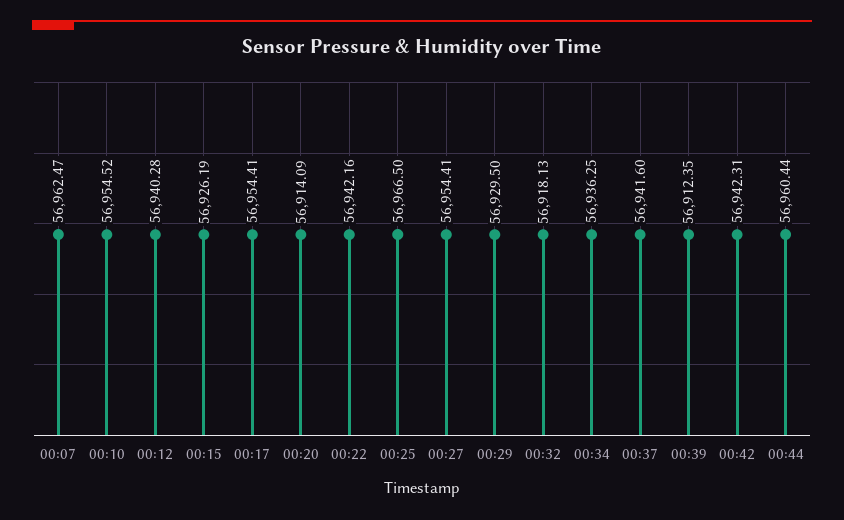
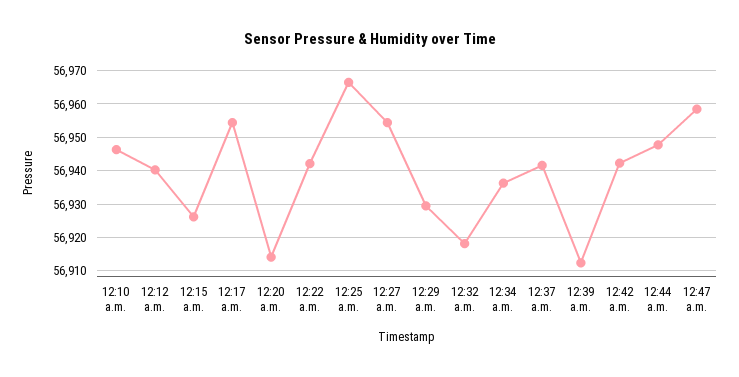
00:07: 56962.47 -> none
00:10: 56954.52 -> 56946
00:44: 56960.44 -> 56948
12:47 a.m.: none -> 56958

